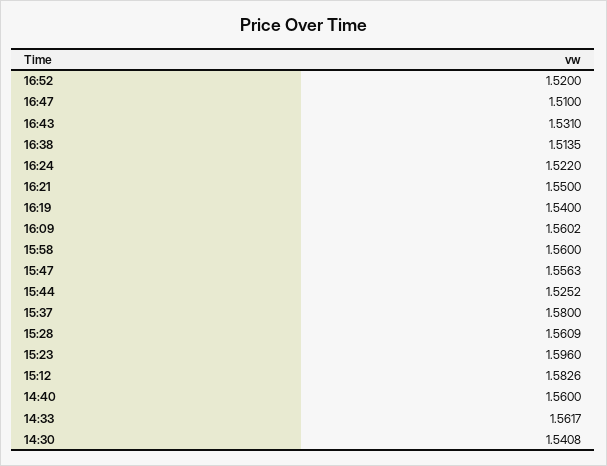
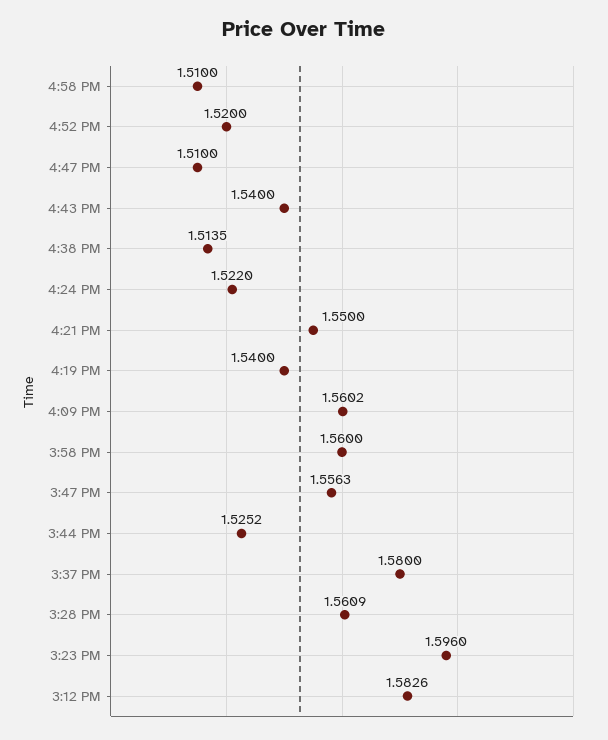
16:43: 1.531 -> 1.54
14:40: 1.56 -> none
14:33: 1.5617 -> none
14:30: 1.5408 -> none
4:58 PM: none -> 1.51

